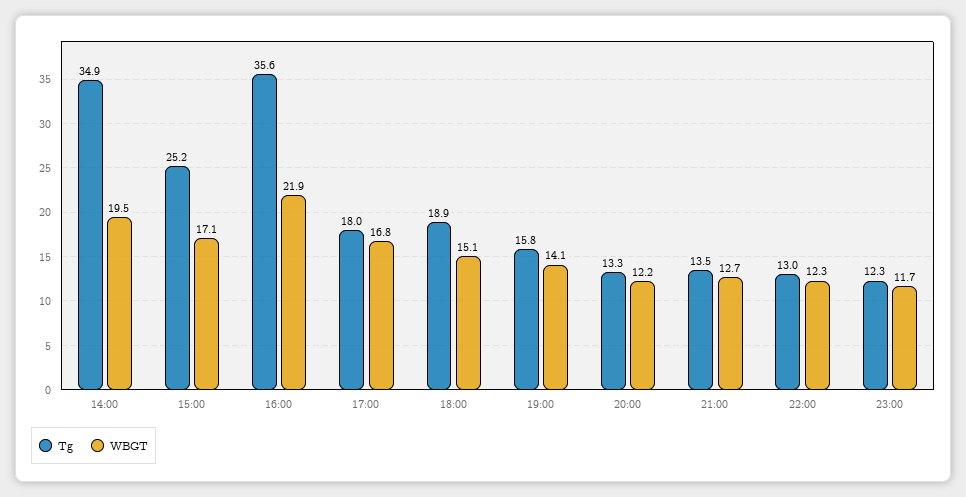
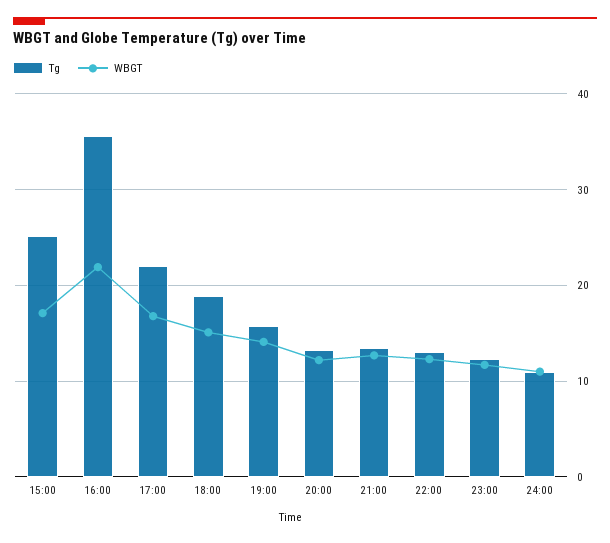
Tg, 14:00: 34.9 -> none
WBGT, 14:00: 19.5 -> none
Tg, 17:00: 18 -> 22
Tg, 24:00: none -> 11
WBGT, 24:00: none -> 11

